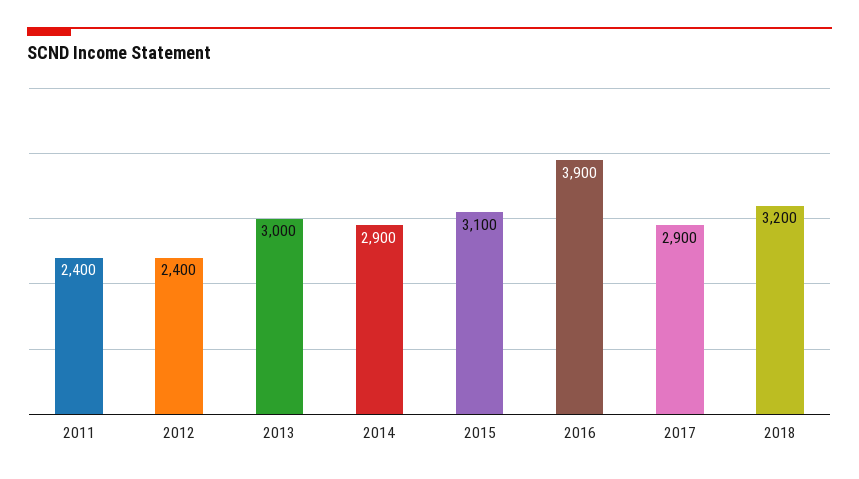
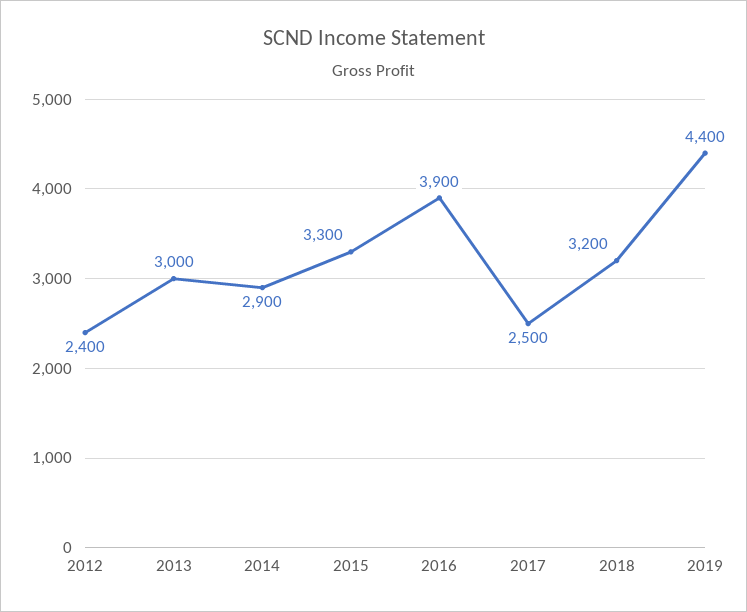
2011: 2400 -> none
2015: 3100 -> 3300
2017: 2900 -> 2500
2019: none -> 4400

